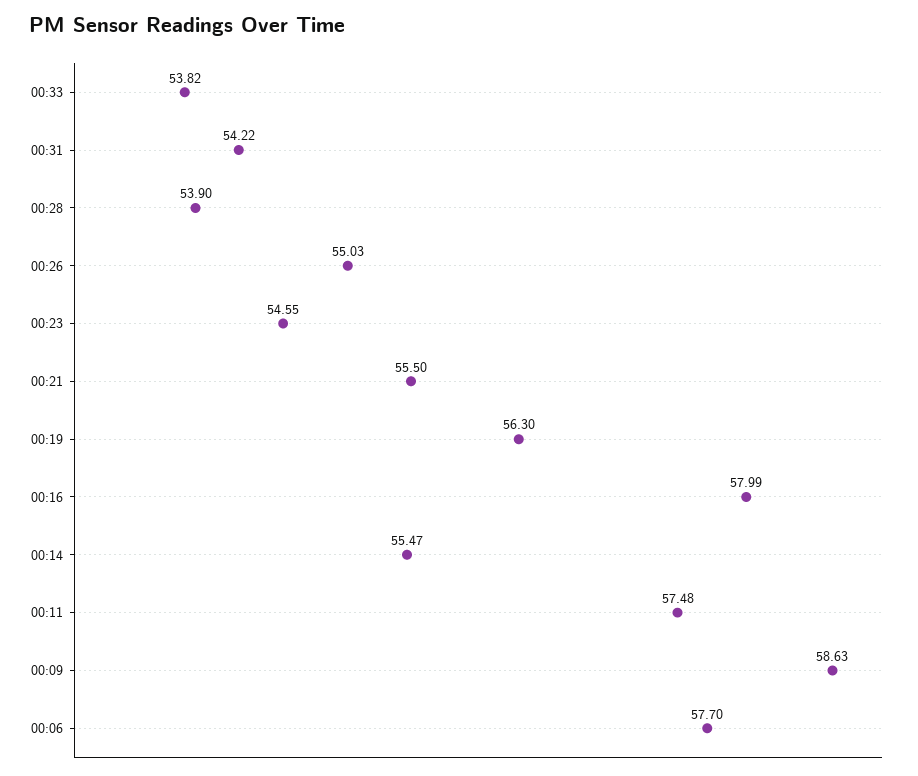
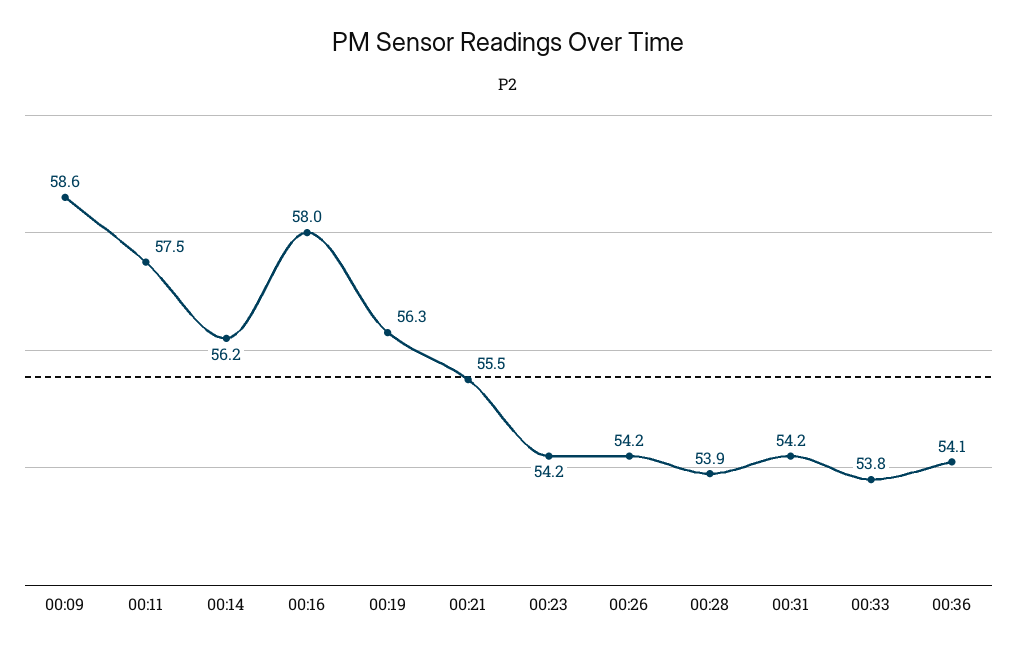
00:26: 55.03 -> 54.2
00:23: 54.55 -> 54.2
00:14: 55.47 -> 56.2
00:06: 57.7 -> none
00:36: none -> 54.1

